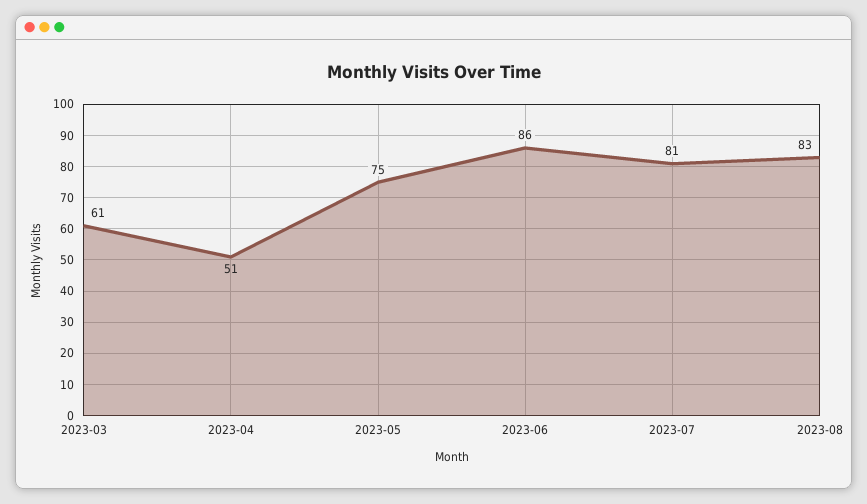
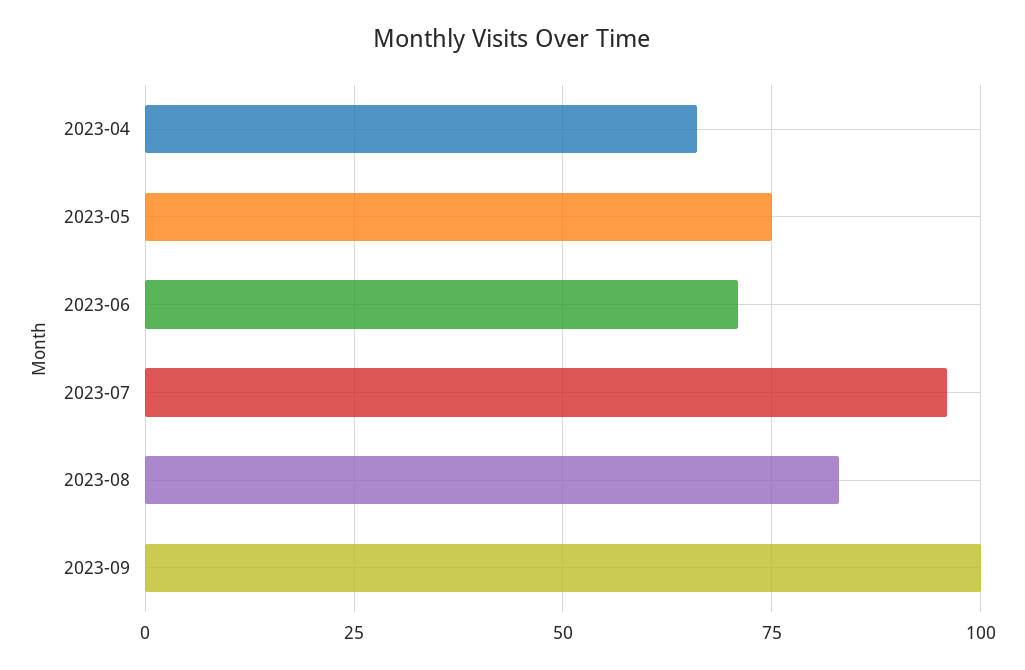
2023-03: 61 -> none
2023-04: 51 -> 65
2023-06: 86 -> 70
2023-07: 81 -> 95
2023-09: none -> 100

